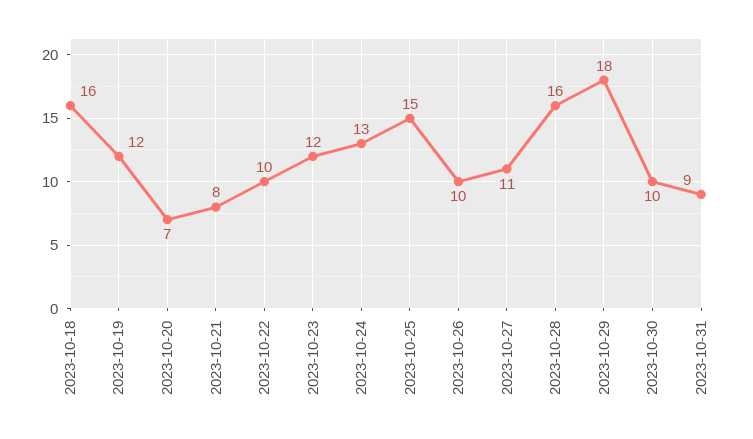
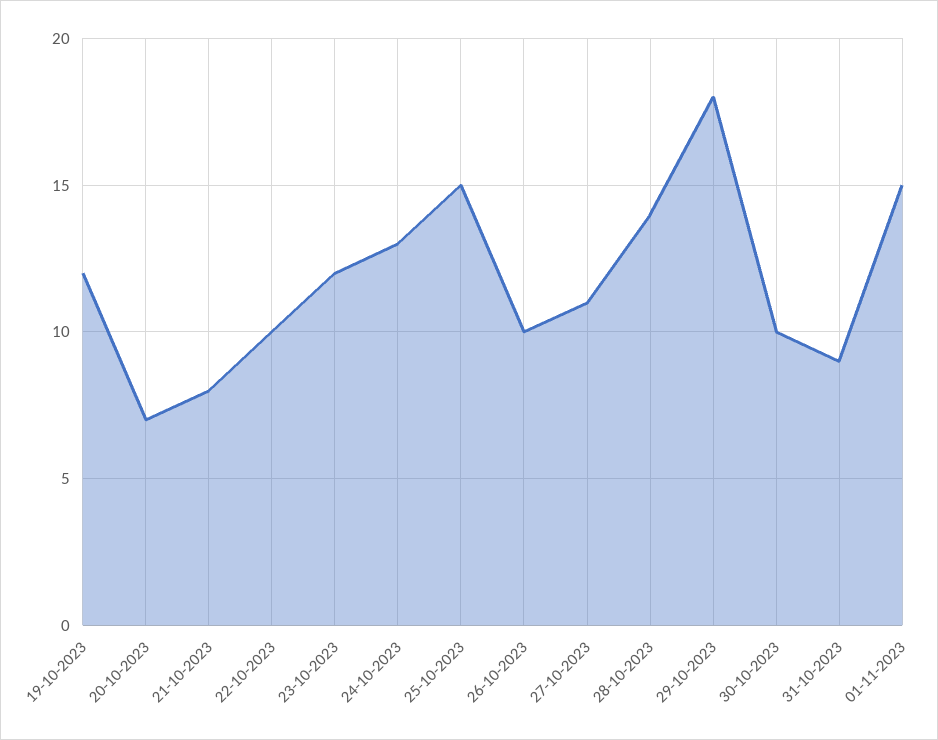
2023-10-18: 16 -> none
2023-10-28: 16 -> 14
01-11-2023: none -> 15

